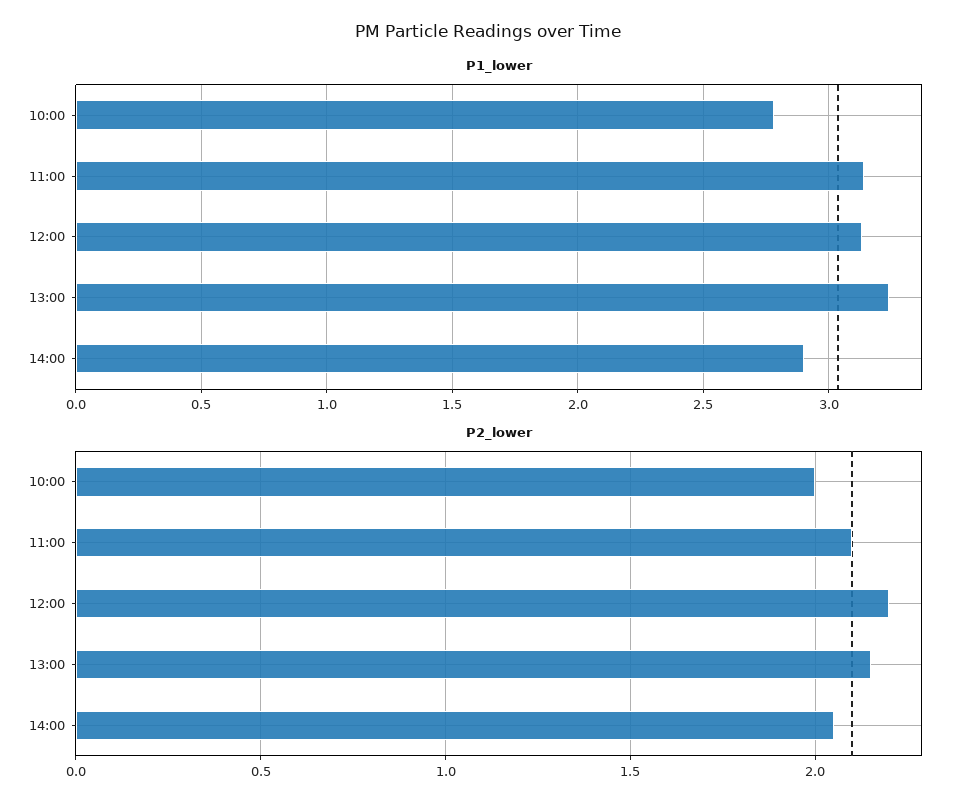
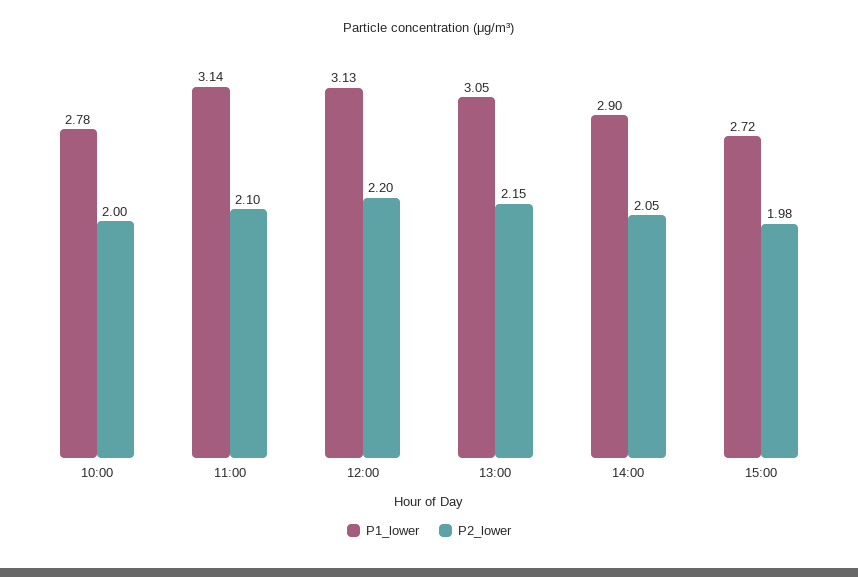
P1_lower, 13:00: 3.25 -> 3.05
P1_lower, 15:00: none -> 2.72
P2_lower, 15:00: none -> 1.98

